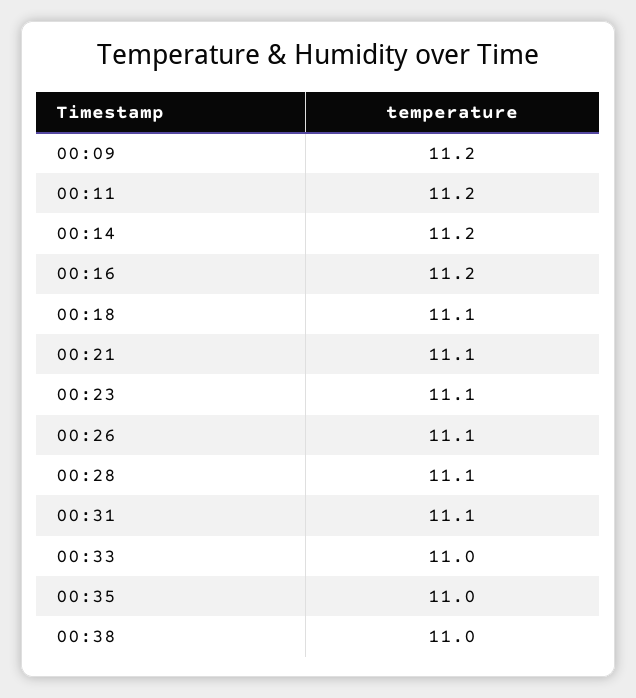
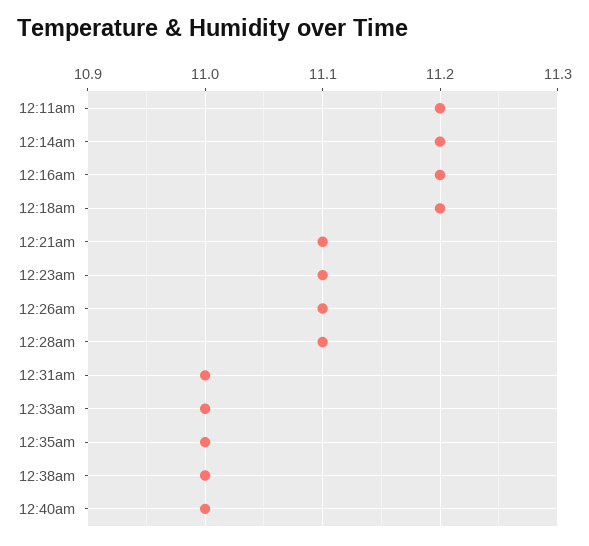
00:09: 11.2 -> none
00:18: 11.1 -> 11.2
00:31: 11.1 -> 11
12:40am: none -> 11

